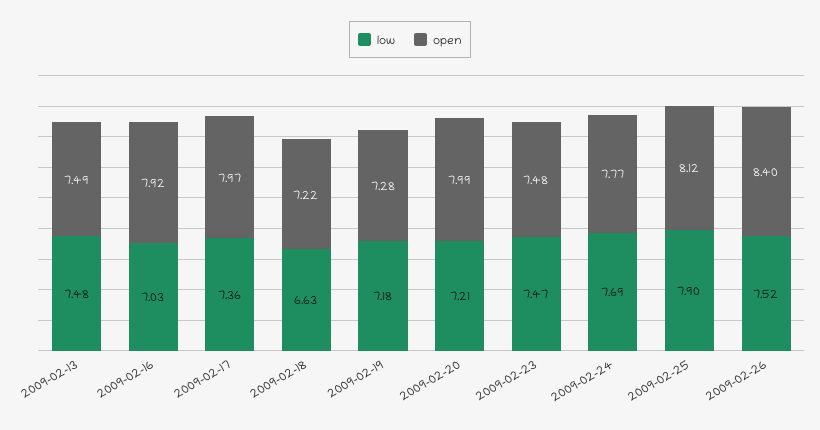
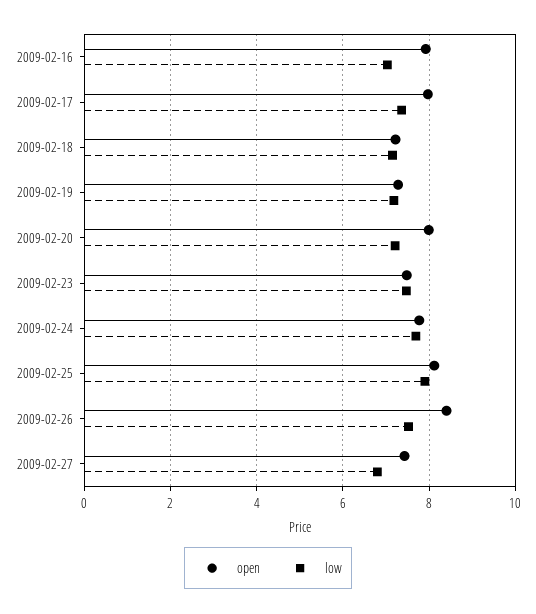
low, 2009-02-13: 7.48 -> none
open, 2009-02-13: 7.49 -> none
low, 2009-02-18: 6.63 -> 7.2
open, 2009-02-27: none -> 7.4
low, 2009-02-27: none -> 6.8

